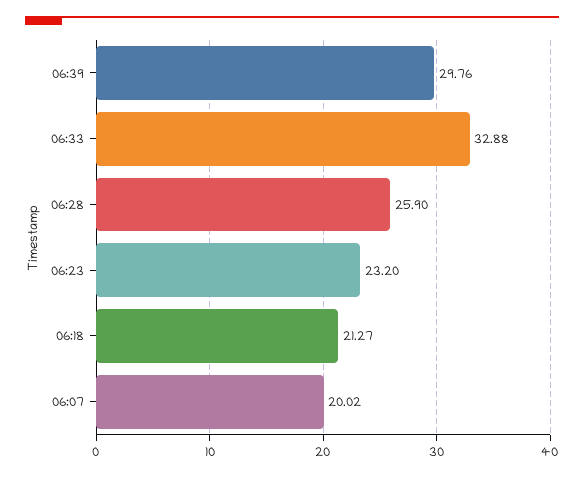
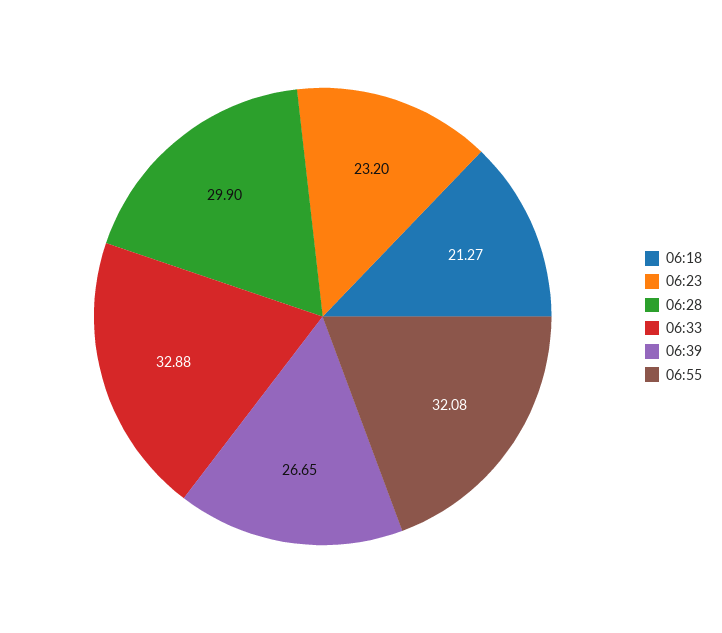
06:39: 29.76 -> 26.65
06:28: 25.9 -> 29.9
06:07: 20.02 -> none
06:55: none -> 32.08

